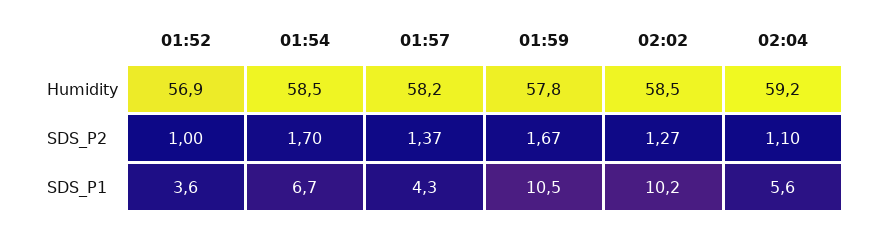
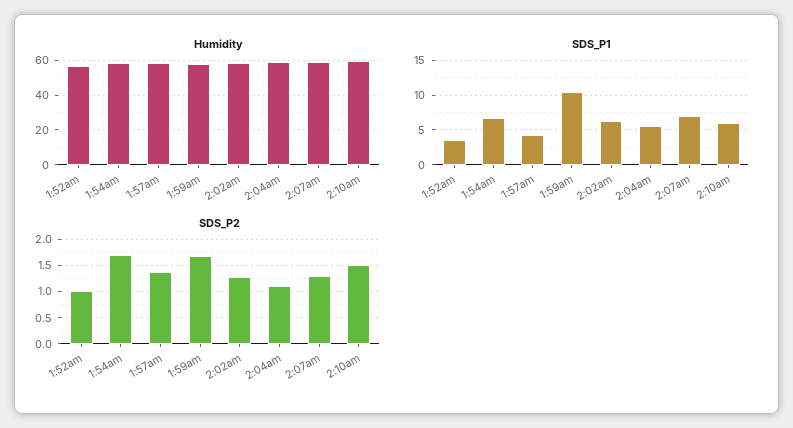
SDS_P1, 02:02: 10.2 -> 6
Humidity, 2:07am: none -> 60
Humidity, 2:10am: none -> 60
SDS_P1, 2:07am: none -> 7
SDS_P1, 2:10am: none -> 6
SDS_P2, 2:07am: none -> 1.25
SDS_P2, 2:10am: none -> 1.5

